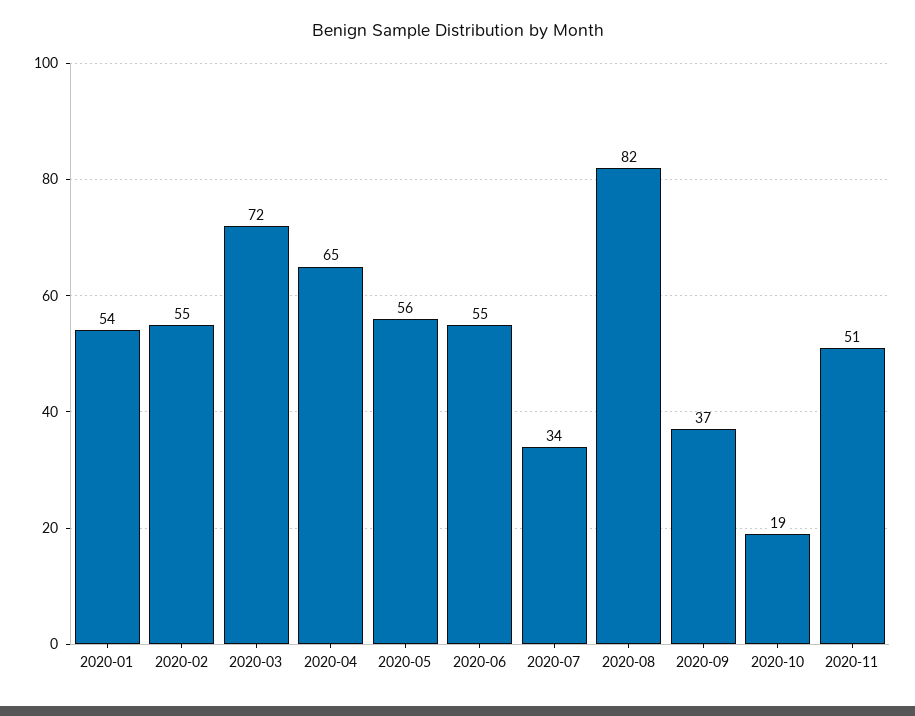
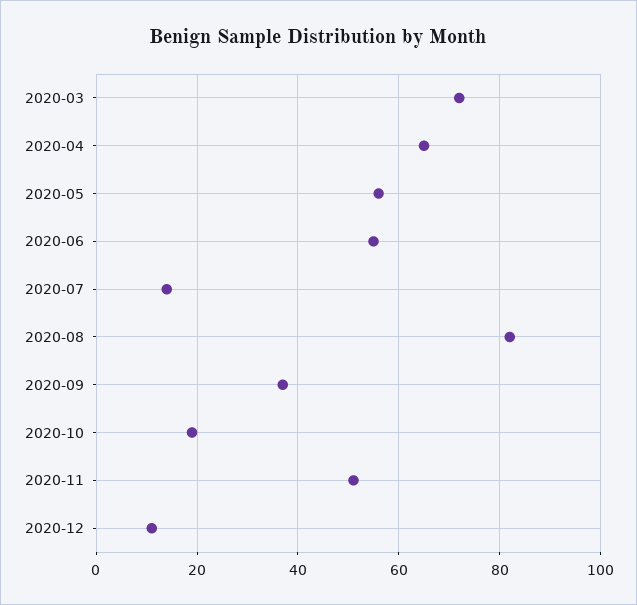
2020-01: 54 -> none
2020-02: 55 -> none
2020-07: 34 -> 15
2020-12: none -> 10

